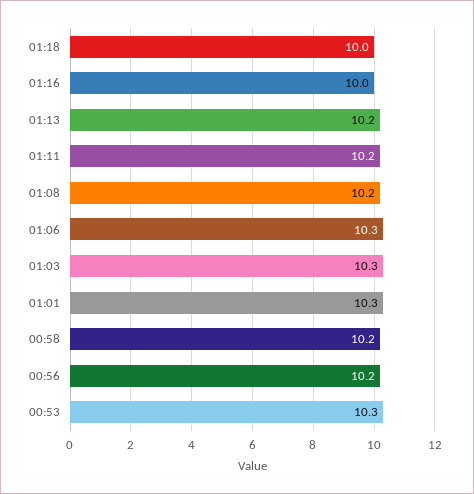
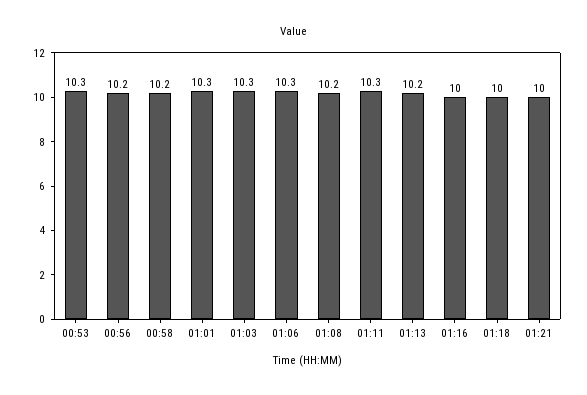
01:11: 10.2 -> 10.3
01:21: none -> 10

